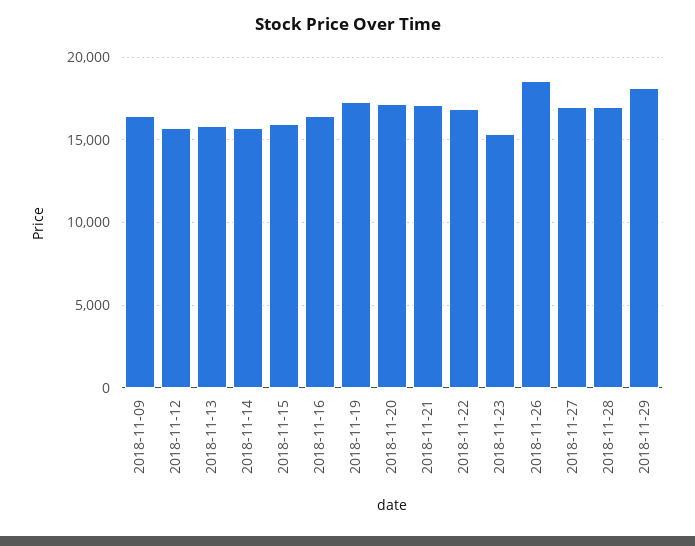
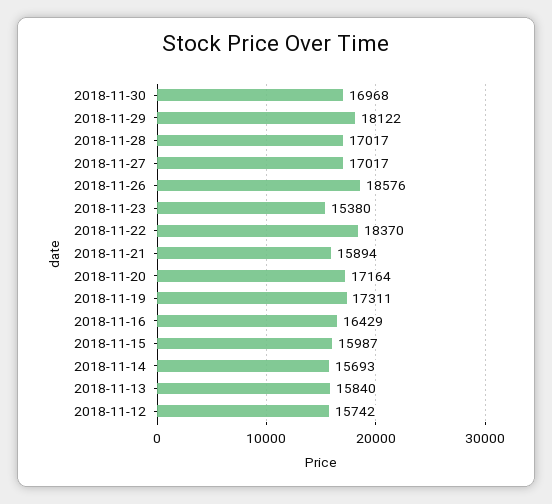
2018-11-09: 16500 -> none
2018-11-21: 17000 -> 15894
2018-11-22: 17000 -> 18370
2018-11-30: none -> 16968

